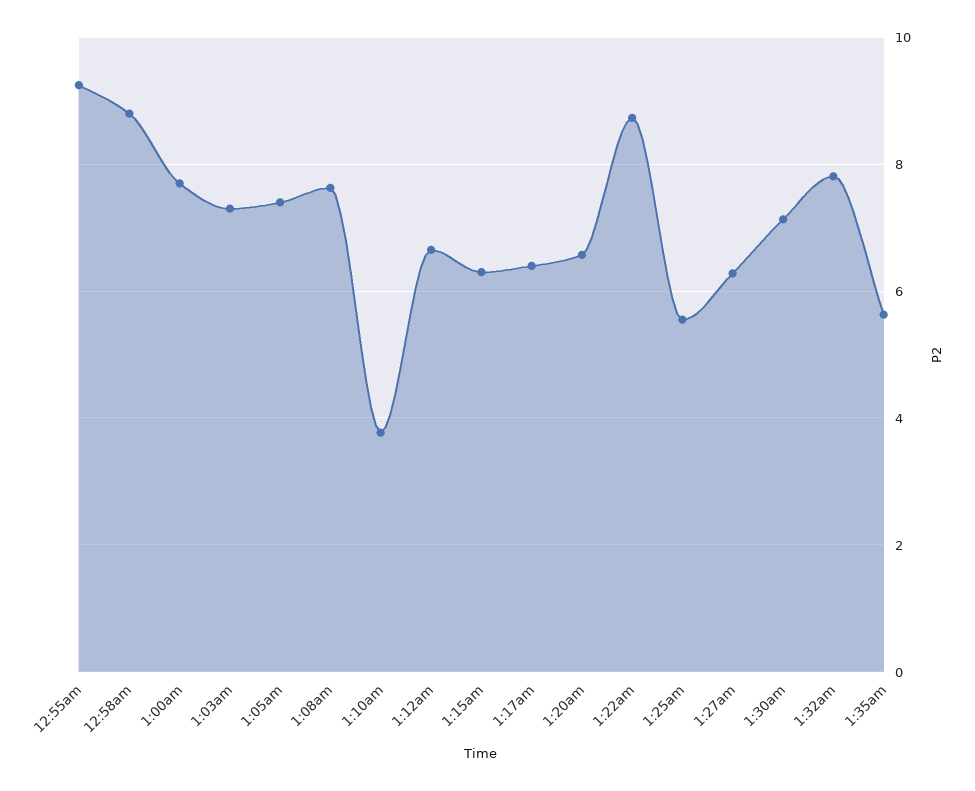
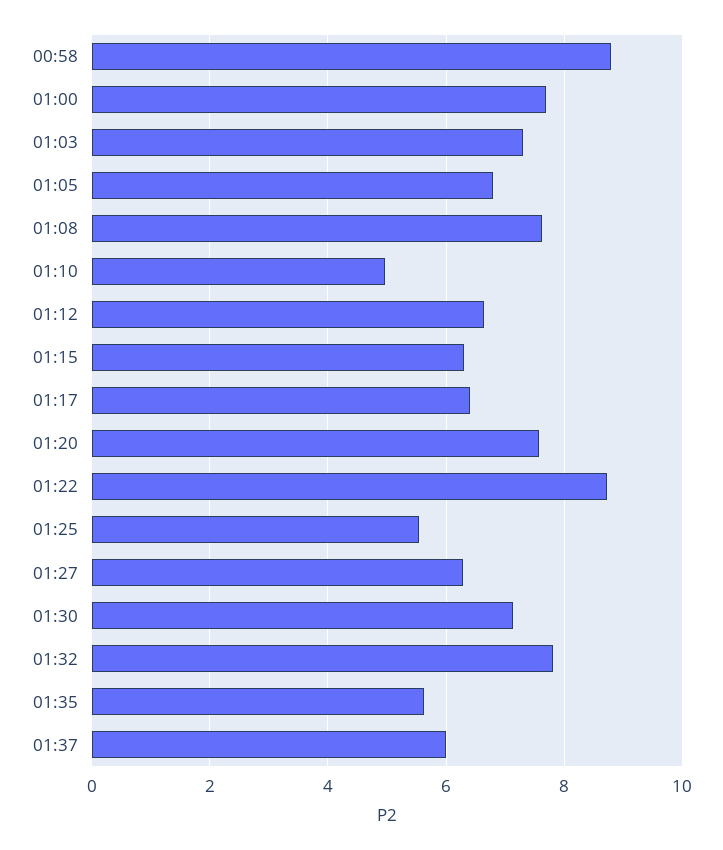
12:55am: 9.2 -> none
1:05am: 7.4 -> 6.8
1:10am: 3.8 -> 5
1:20am: 6.6 -> 7.6
01:37: none -> 6

